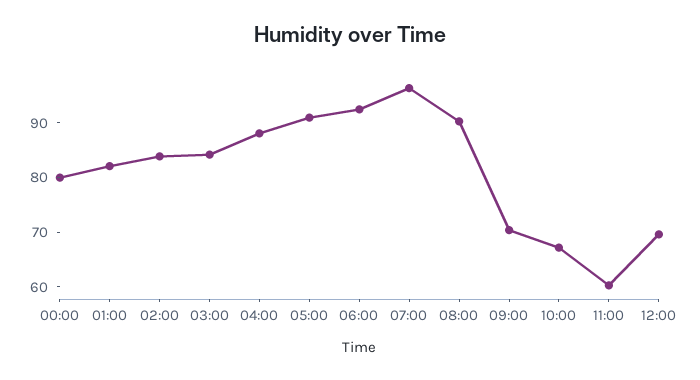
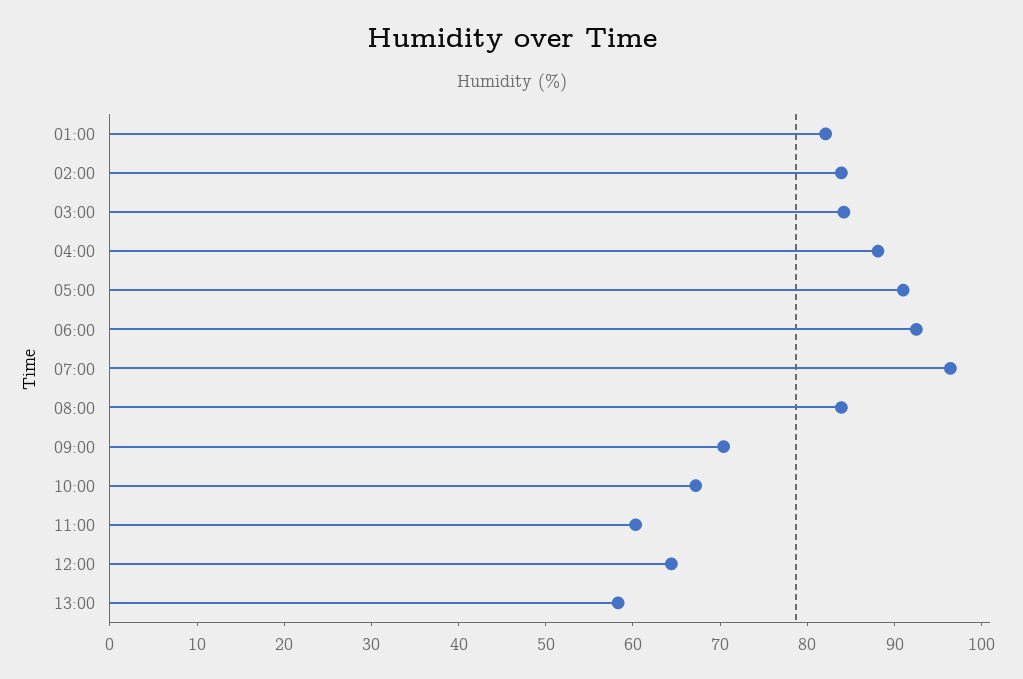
00:00: 80 -> none
08:00: 90 -> 84
12:00: 70 -> 64
13:00: none -> 58

